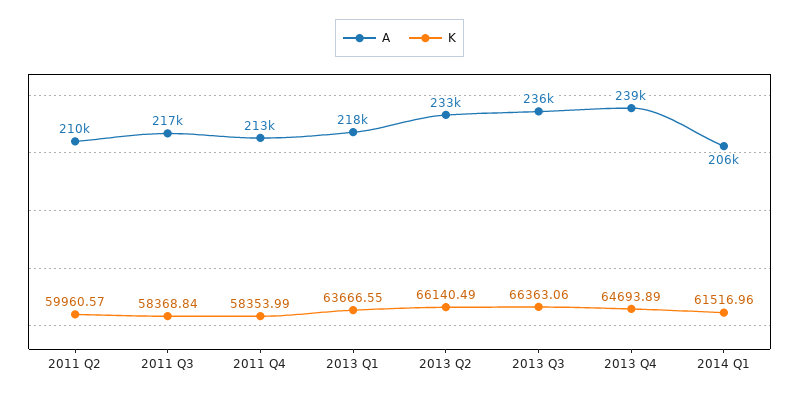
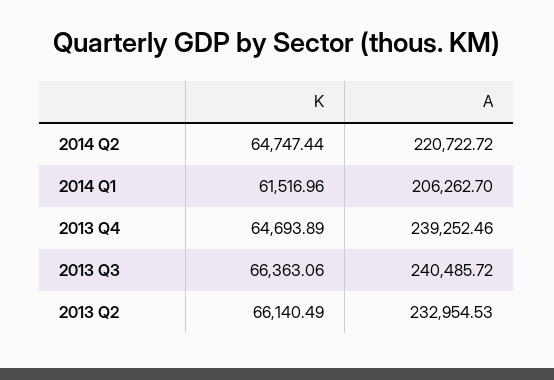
A, 2011 Q2: 210000 -> none
K, 2011 Q2: 59960.57 -> none
A, 2011 Q3: 217000 -> none
K, 2011 Q3: 58368.84 -> none
A, 2011 Q4: 213000 -> none
K, 2011 Q4: 58353.99 -> none
A, 2013 Q1: 218000 -> none
K, 2013 Q1: 63666.55 -> none
A, 2013 Q3: 236000 -> 240485.72
K, 2014 Q2: none -> 64747.44
A, 2014 Q2: none -> 220722.72

